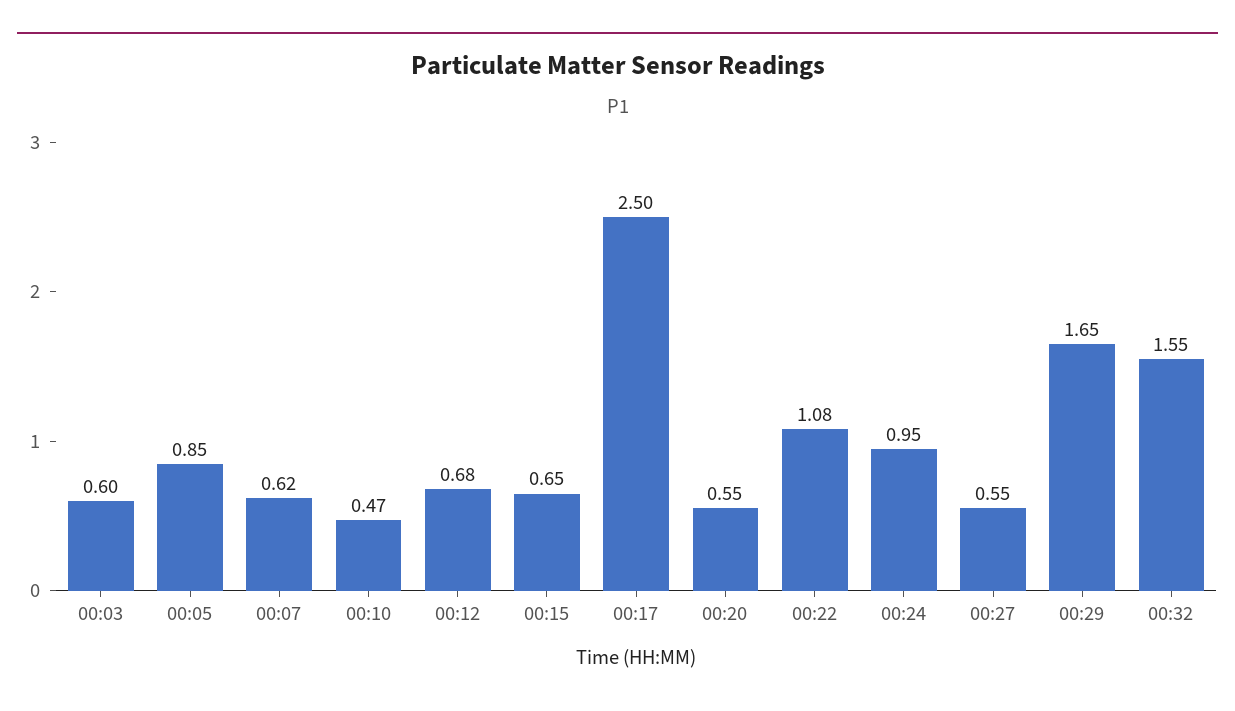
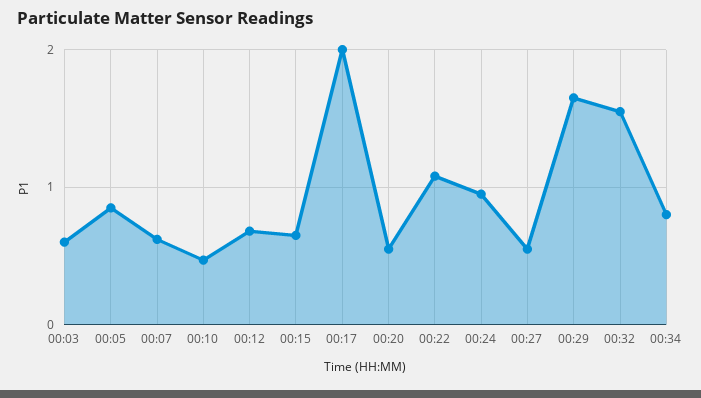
00:17: 2.5 -> 2
00:34: none -> 0.8

